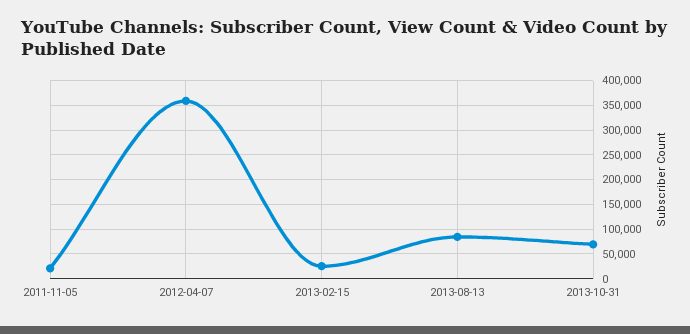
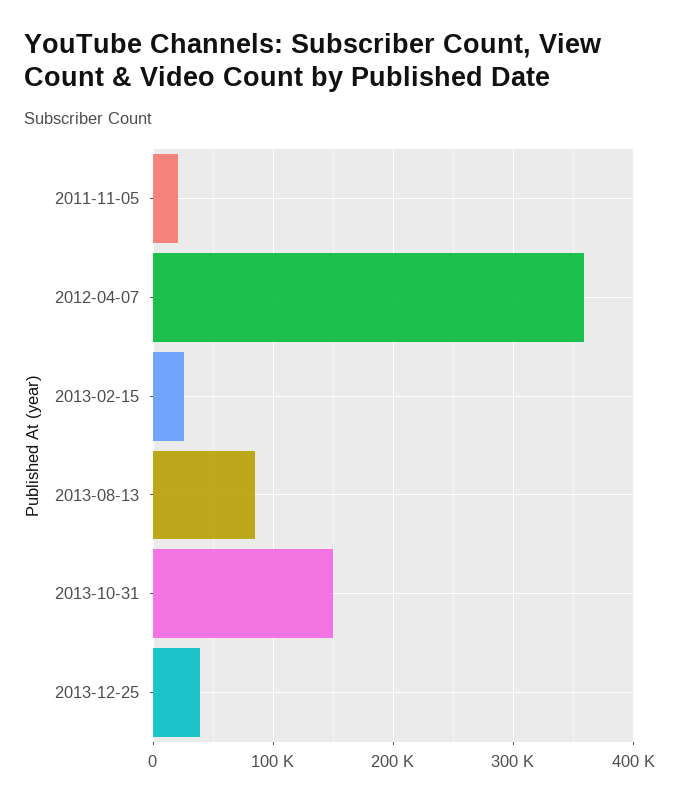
2013-10-31: 75000 -> 150000
2013-12-25: none -> 40000

